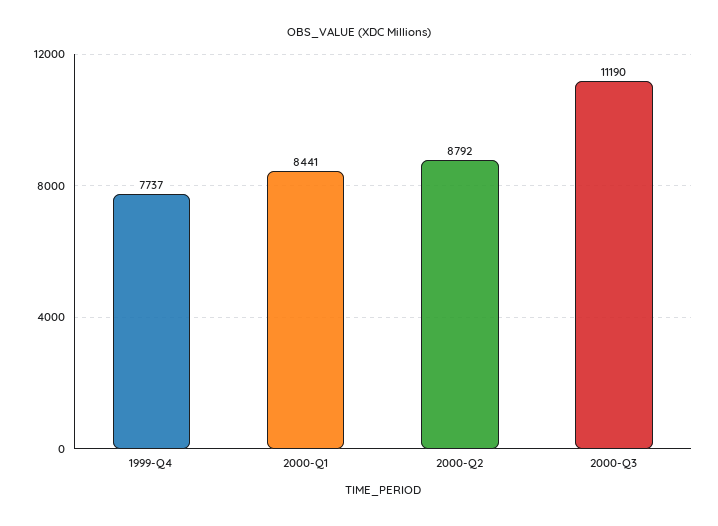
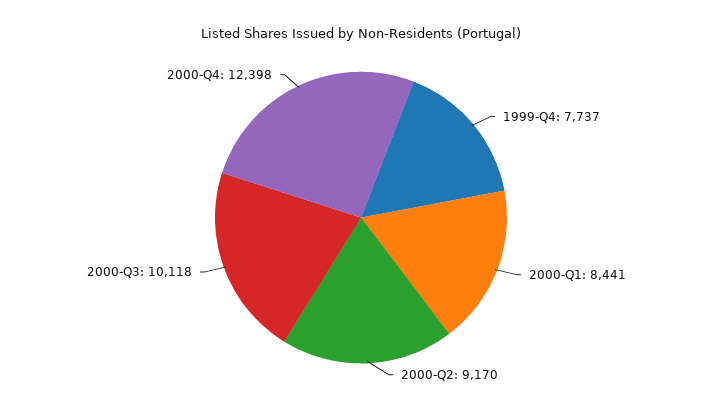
2000-Q2: 8792 -> 9170
2000-Q3: 11190 -> 10118
2000-Q4: none -> 12398

